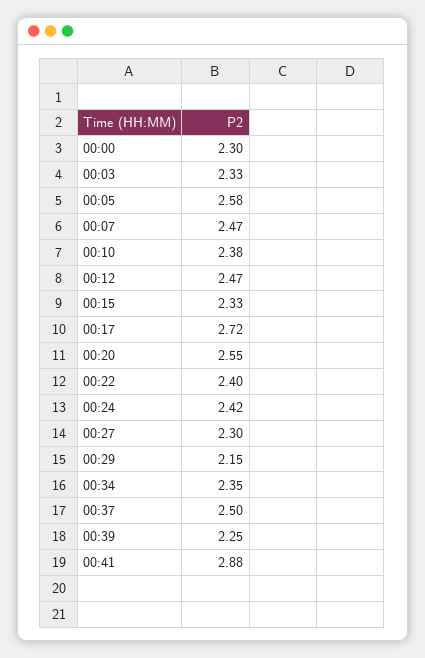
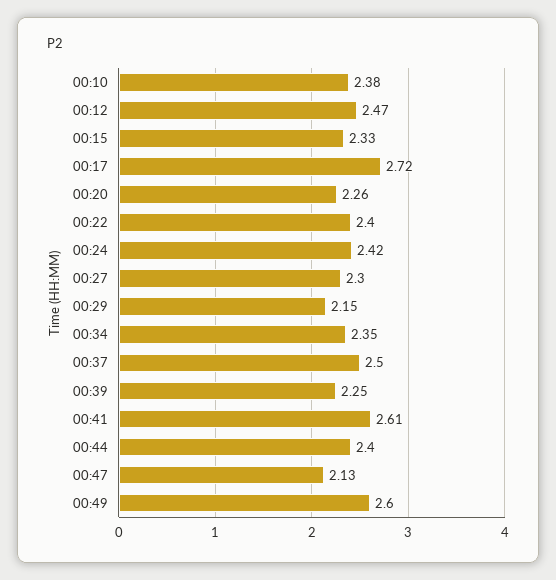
00:00: 2.3 -> none
00:03: 2.33 -> none
00:05: 2.58 -> none
00:07: 2.47 -> none
00:20: 2.55 -> 2.26
00:41: 2.88 -> 2.61
00:44: none -> 2.4
00:47: none -> 2.13
00:49: none -> 2.6

